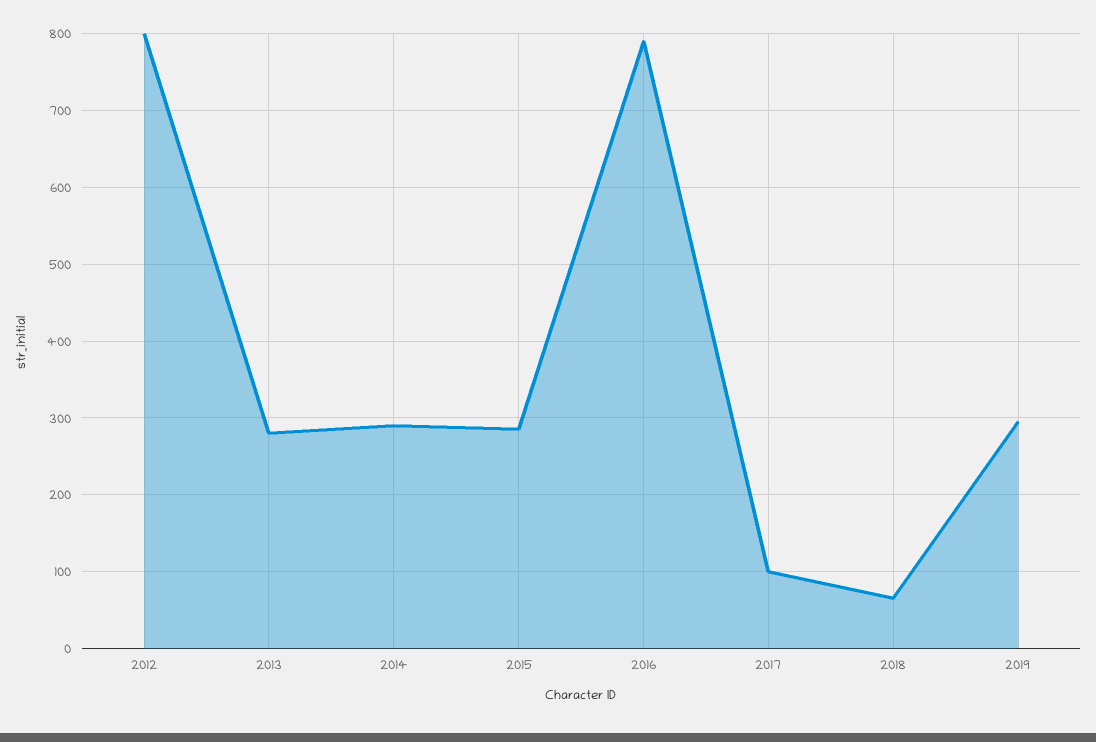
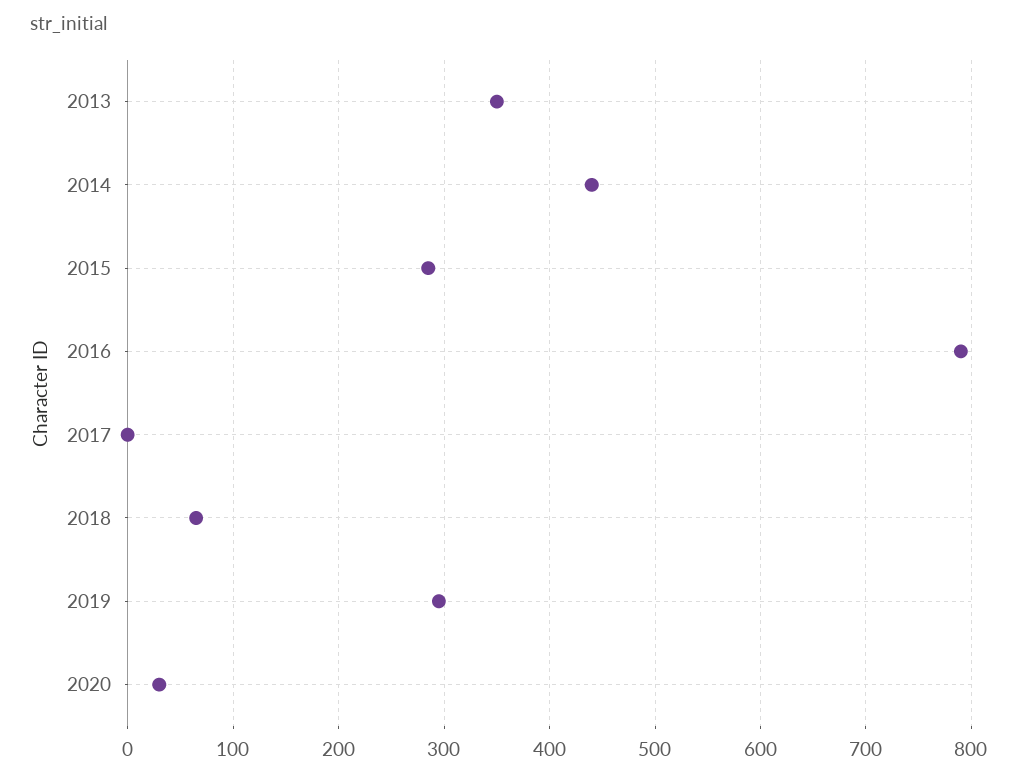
2012: 800 -> none
2013: 280 -> 350
2014: 290 -> 440
2017: 100 -> 0
2020: none -> 30

